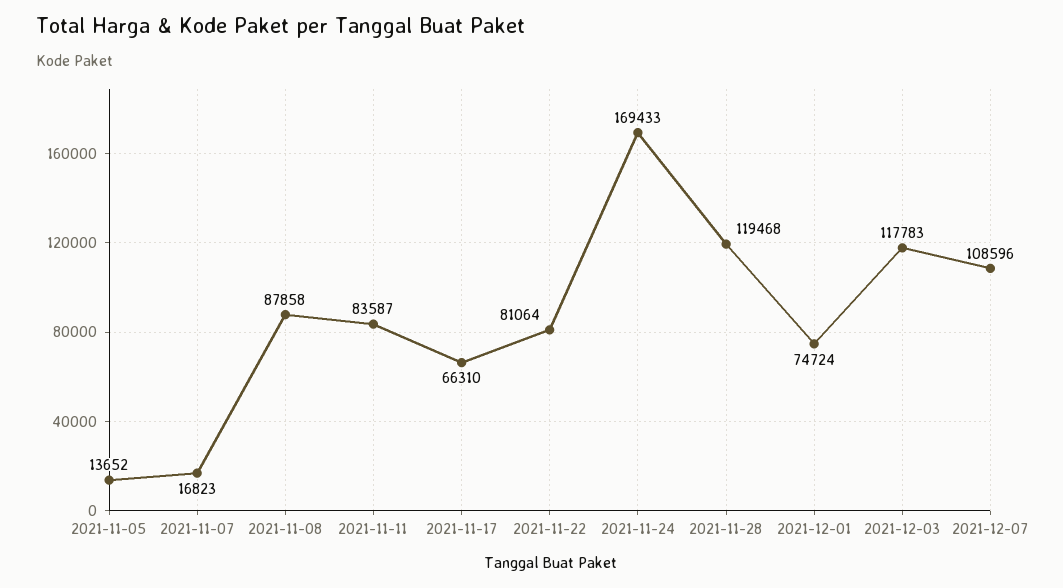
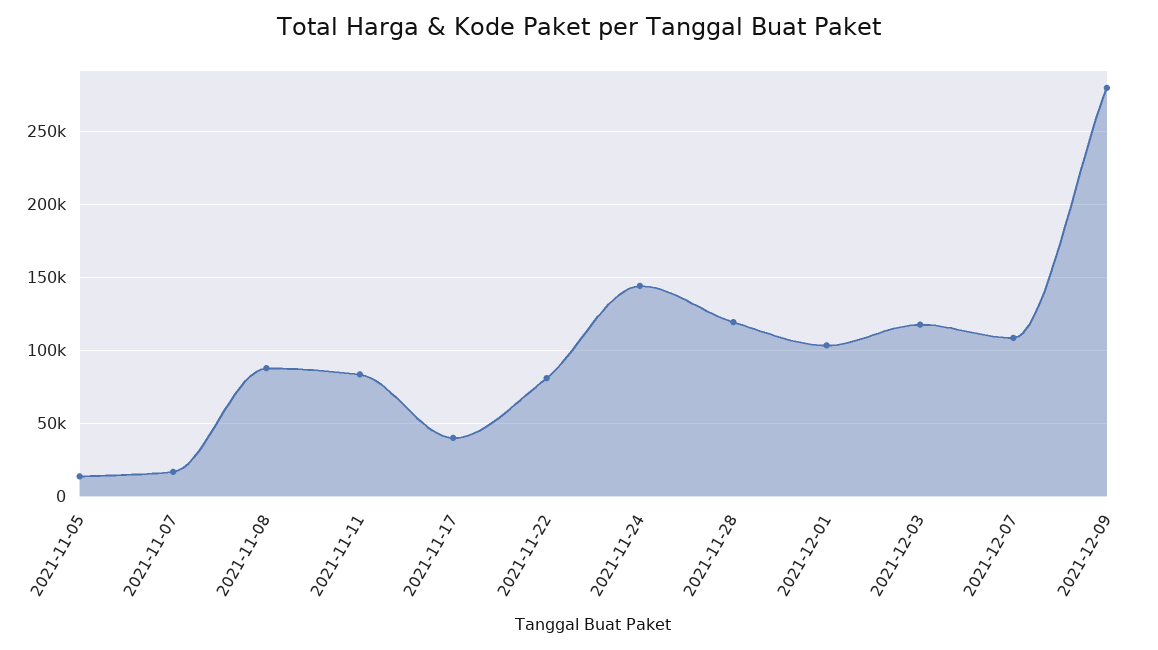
2021-11-17: 66310 -> 40000
2021-11-24: 169433 -> 145000
2021-12-01: 74724 -> 105000
2021-12-09: none -> 280000

